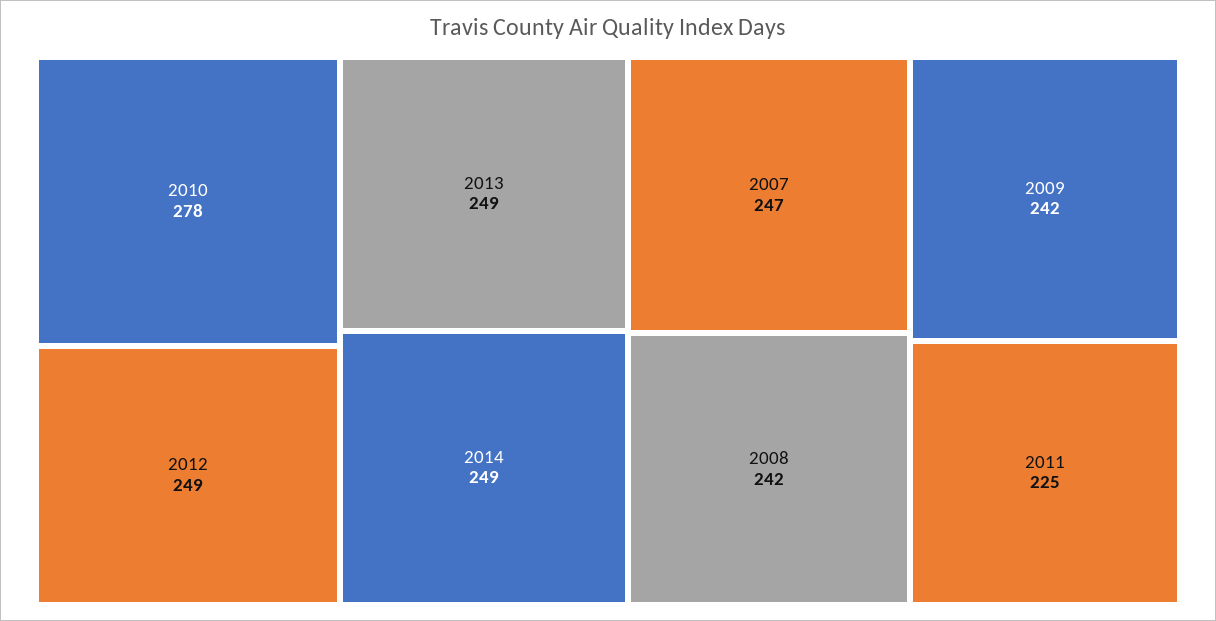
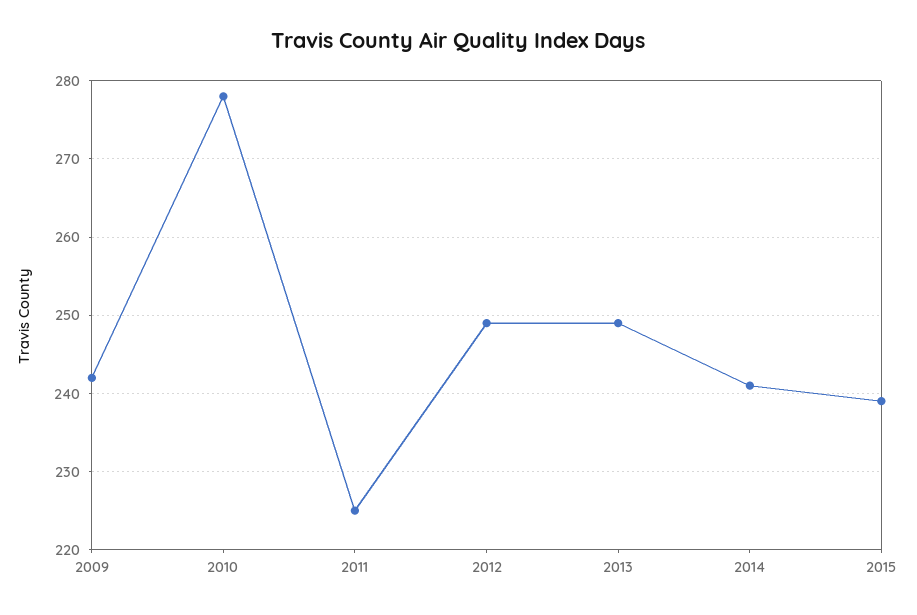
2014: 249 -> 241
2007: 247 -> none
2008: 242 -> none
2015: none -> 239

